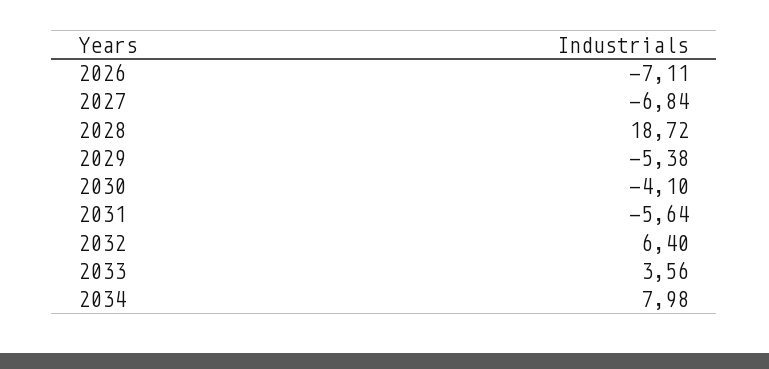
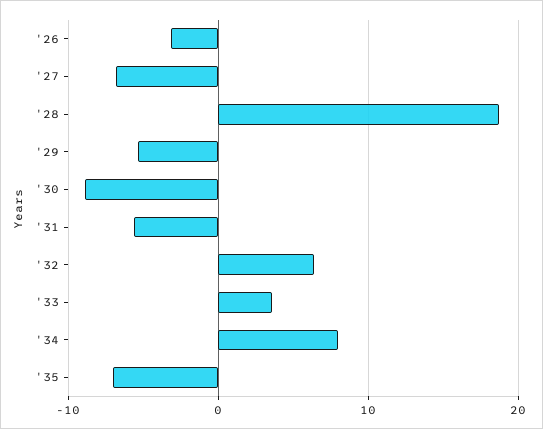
2026: -7.11 -> -3
2030: -4.1 -> -9
'35: none -> -7

